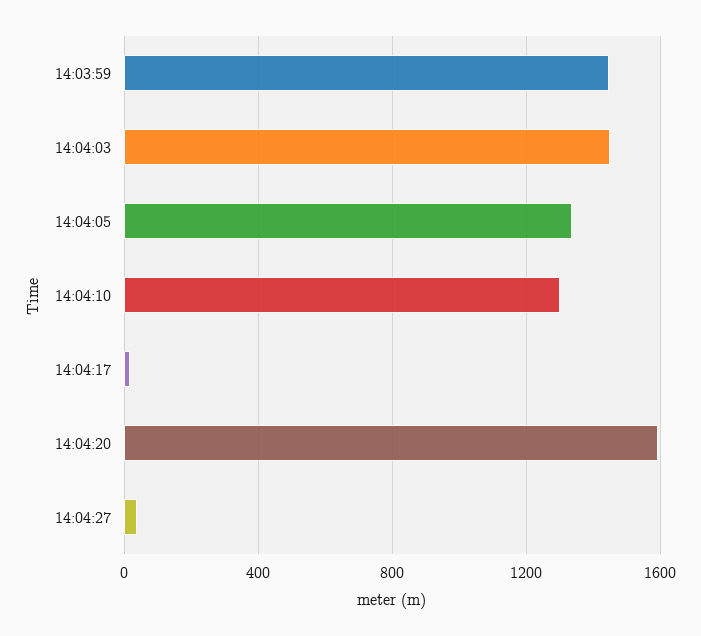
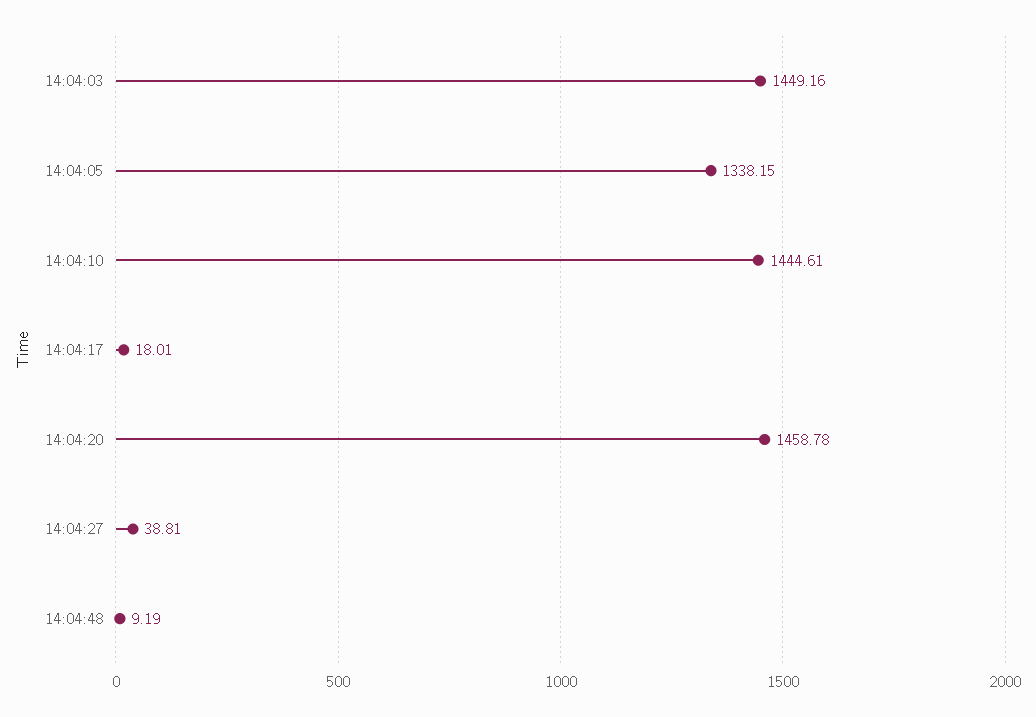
14:03:59: 1450 -> none
14:04:10: 1300 -> 1444.61
14:04:20: 1600 -> 1458.78
14:04:48: none -> 9.19

